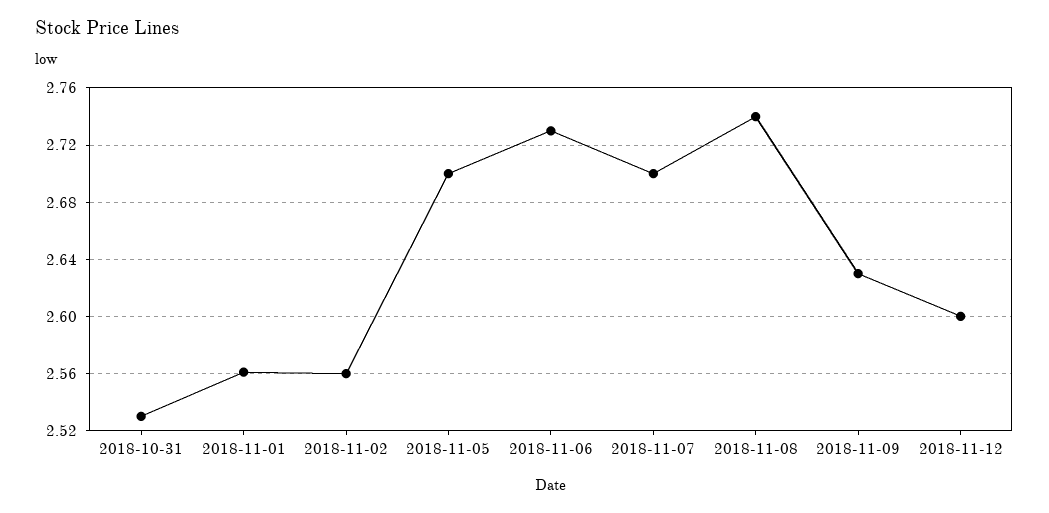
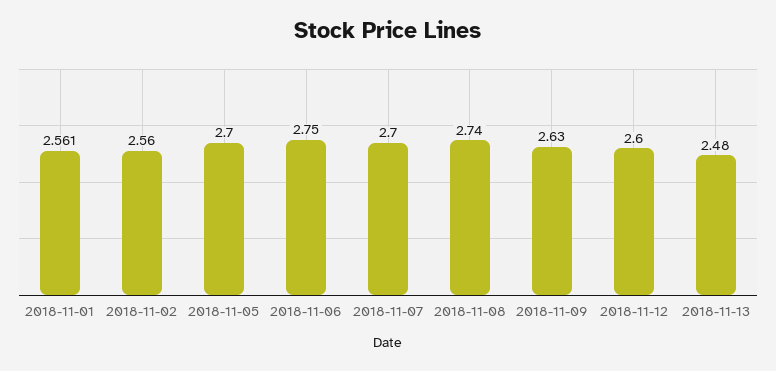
2018-10-31: 2.53 -> none
2018-11-06: 2.73 -> 2.75
2018-11-13: none -> 2.48

